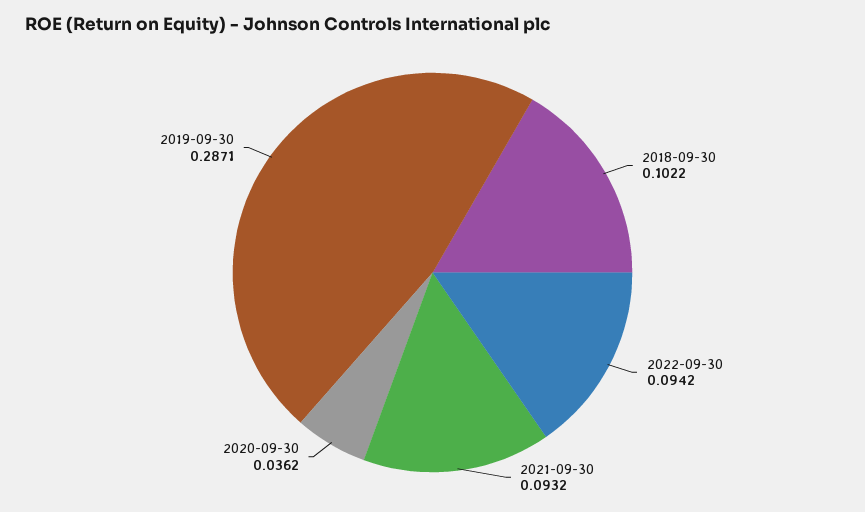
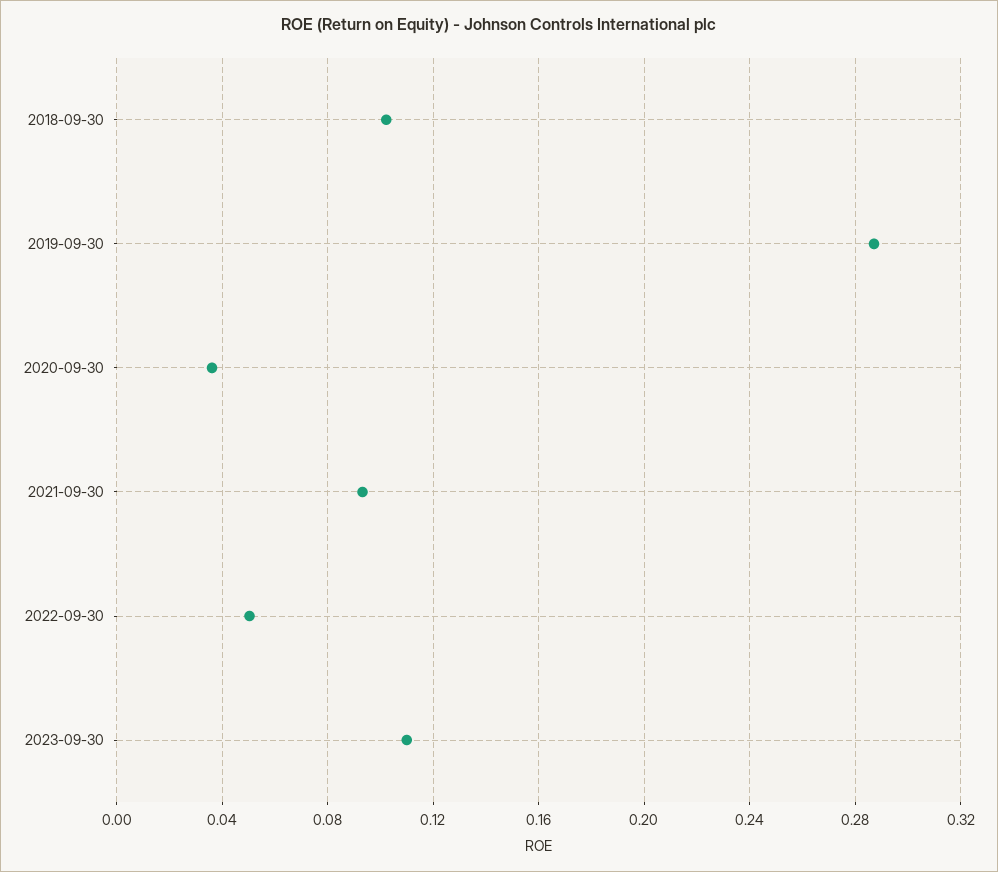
2022-09-30: 0.0942 -> 0.05
2023-09-30: none -> 0.11

